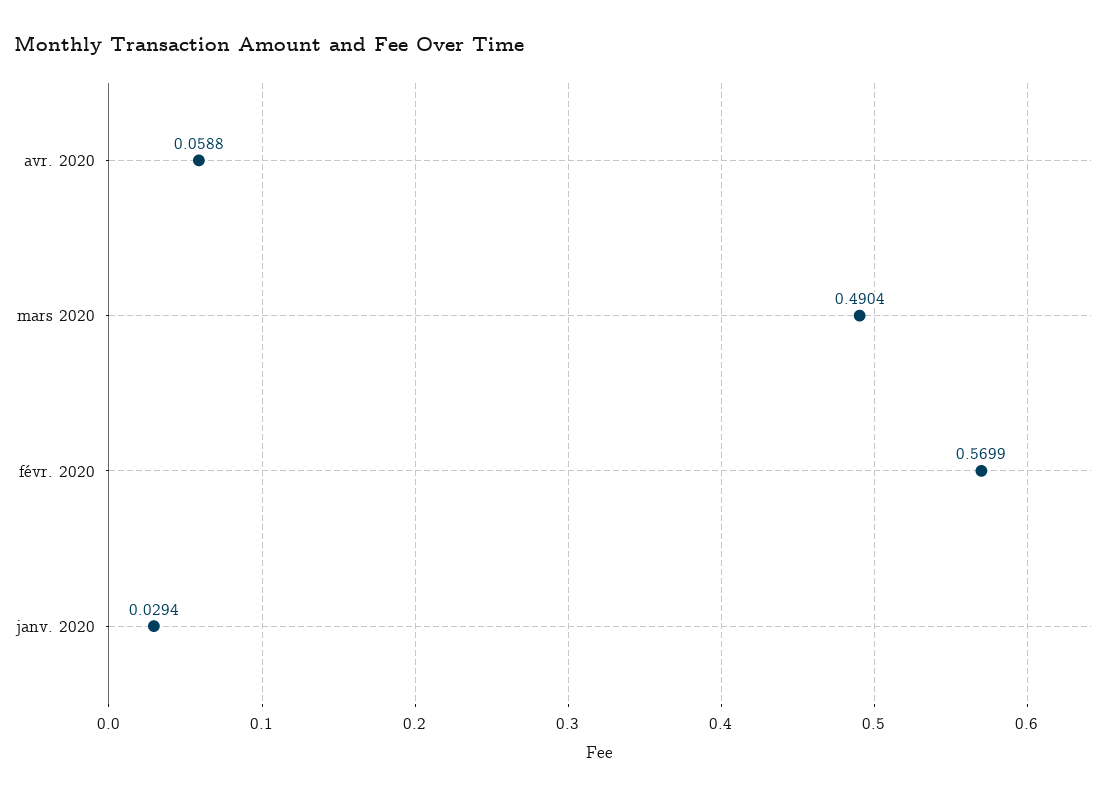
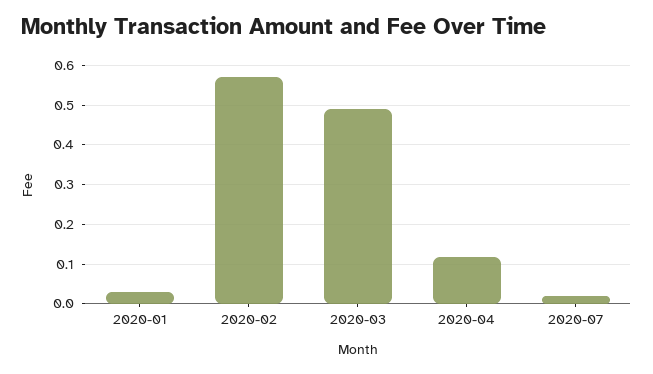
avr. 2020: 0.0588 -> 0.12
2020-07: none -> 0.02

